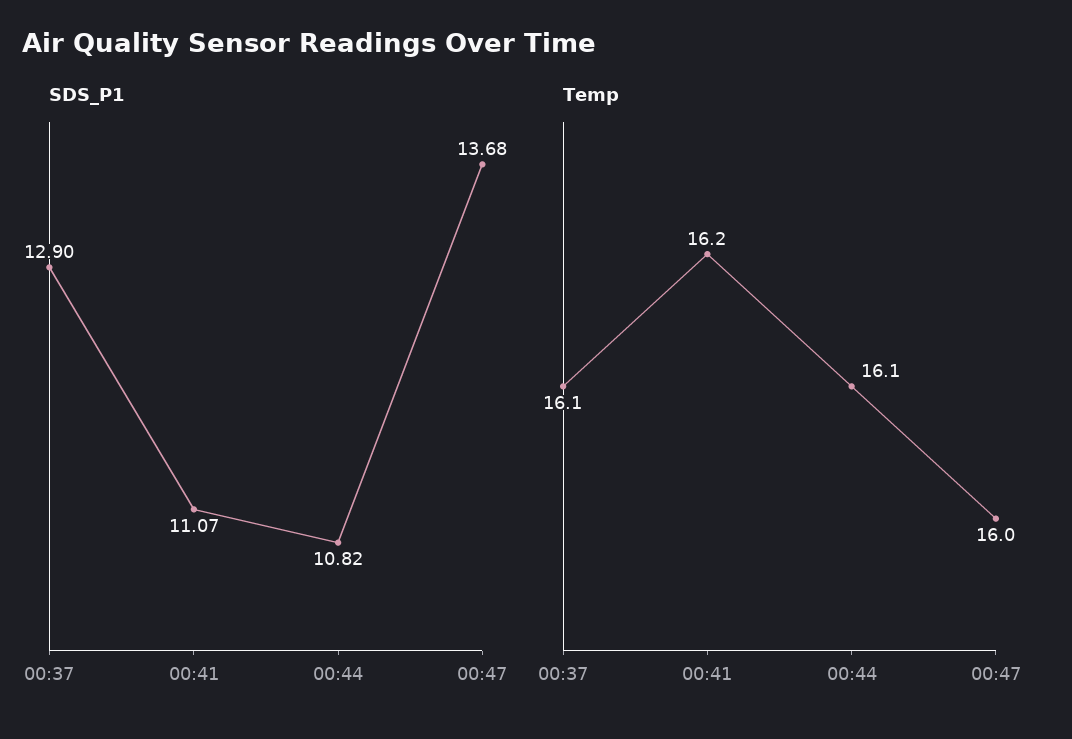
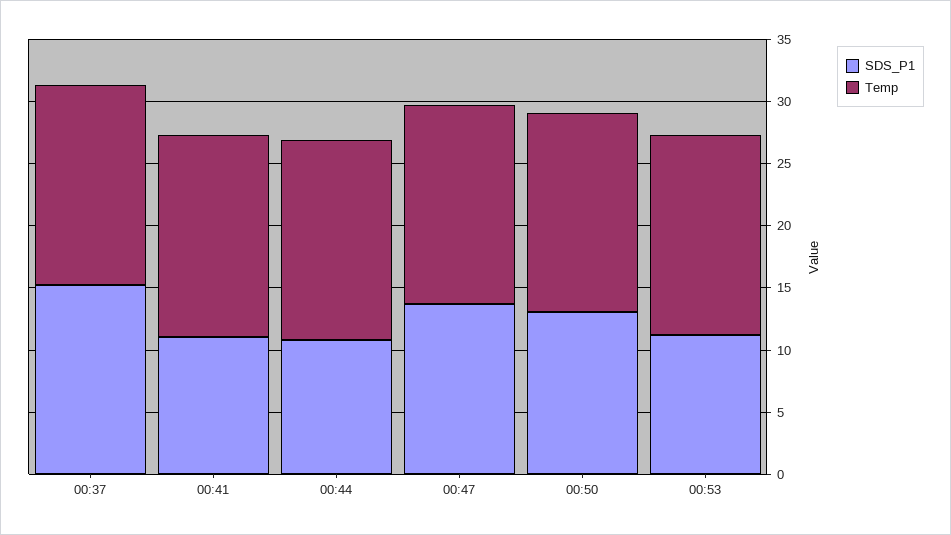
SDS_P1, 00:37: 12.9 -> 15
SDS_P1, 00:50: none -> 13
Temp, 00:50: none -> 16
SDS_P1, 00:53: none -> 11
Temp, 00:53: none -> 16

